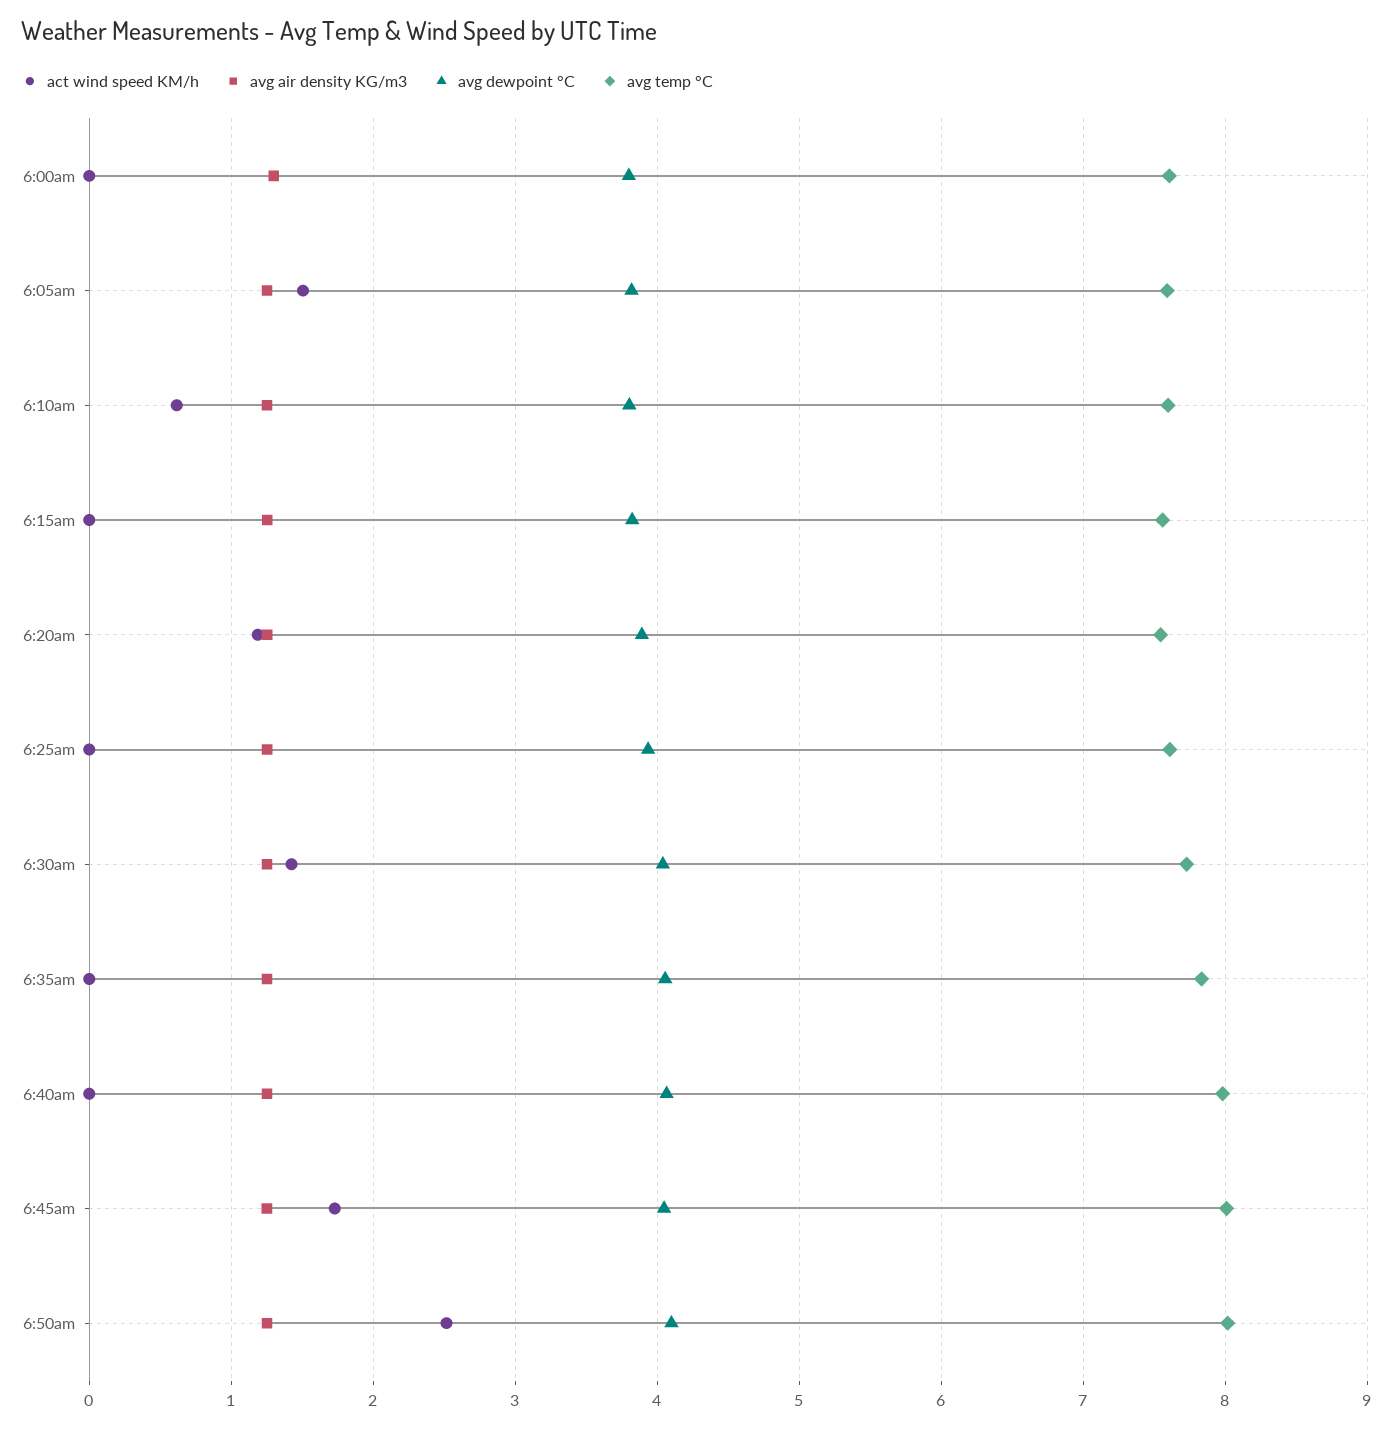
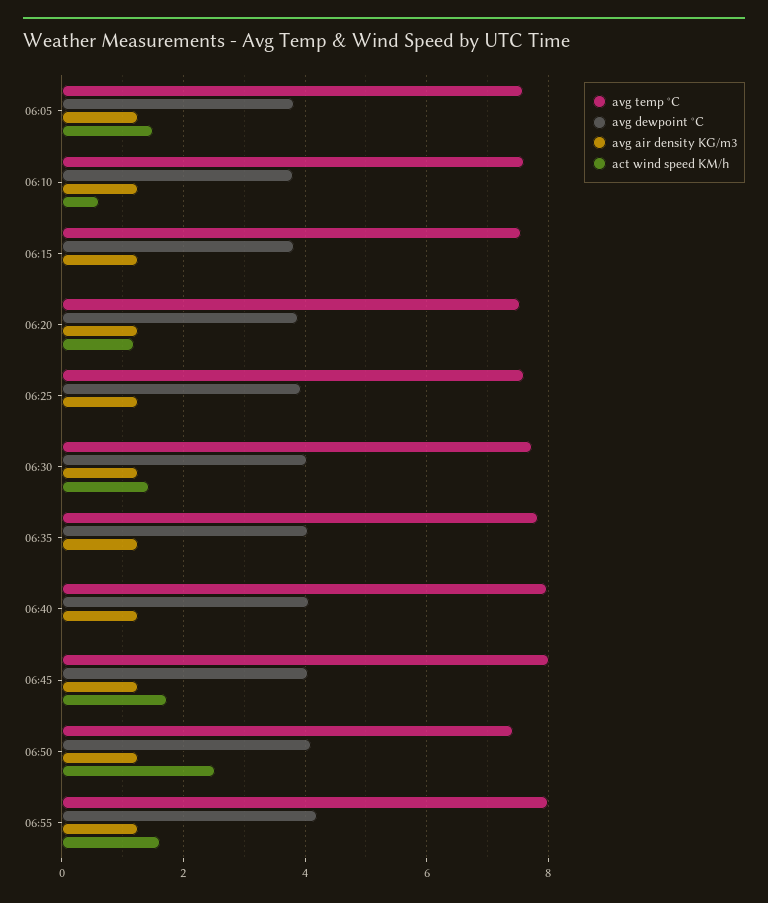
act wind speed KM/h, 6:00am: 0 -> none
avg air density KG/m3, 6:00am: 1.3 -> none
avg dewpoint °C, 6:00am: 3.8 -> none
avg temp °C, 6:00am: 7.6 -> none
avg temp °C, 6:50am: 8 -> 7.4
avg temp °C, 06:55: none -> 8
avg dewpoint °C, 06:55: none -> 4.2
avg air density KG/m3, 06:55: none -> 1.2
act wind speed KM/h, 06:55: none -> 1.6

